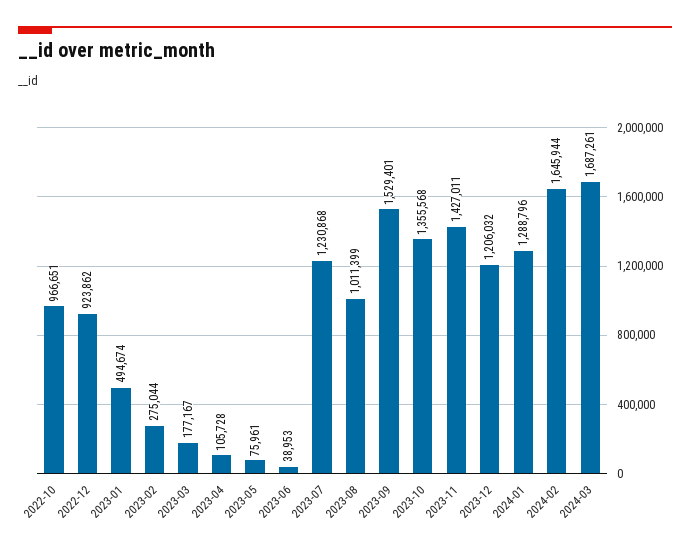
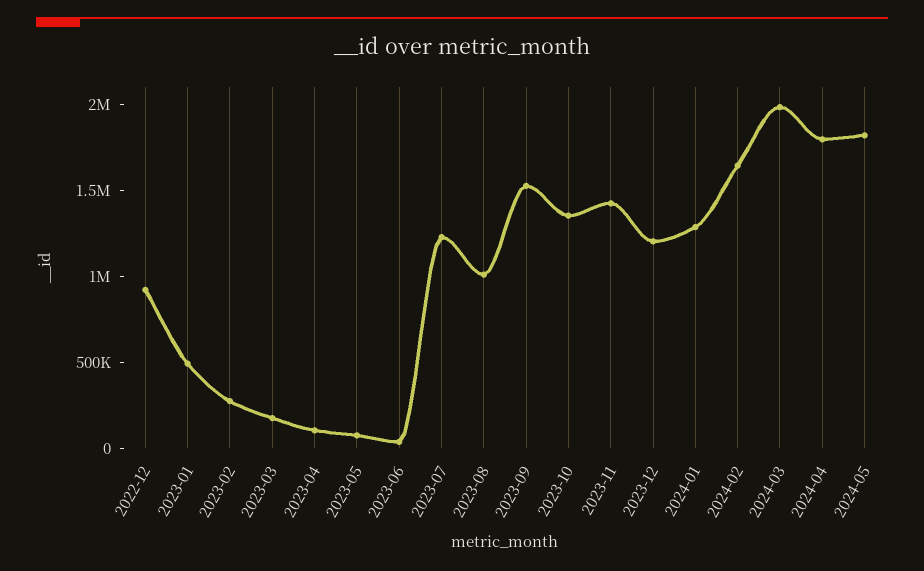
2022-10: 966651 -> none
2024-03: 1687261 -> 2000000
2024-04: none -> 1800000
2024-05: none -> 1800000

